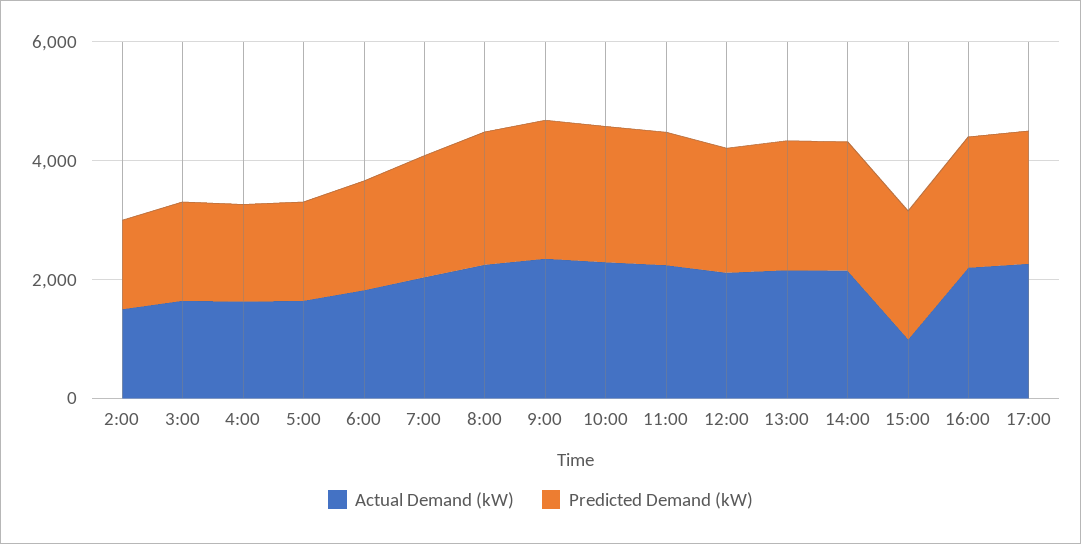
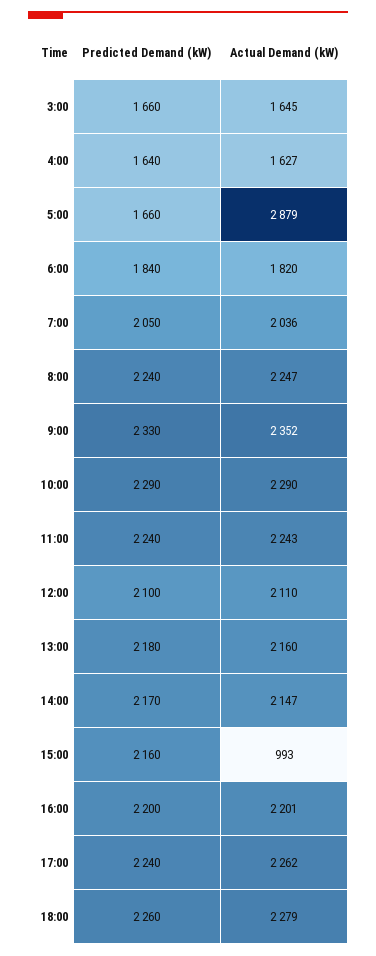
Actual Demand (kW), 2:00: 1500 -> none
Predicted Demand (kW), 2:00: 1500 -> none
Actual Demand (kW), 5:00: 1500 -> 2879
Predicted Demand (kW), 18:00: none -> 2260
Actual Demand (kW), 18:00: none -> 2279

